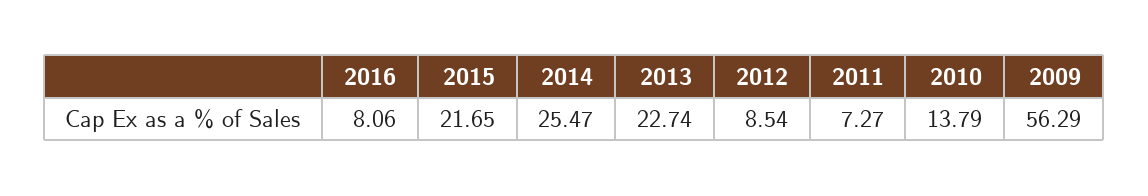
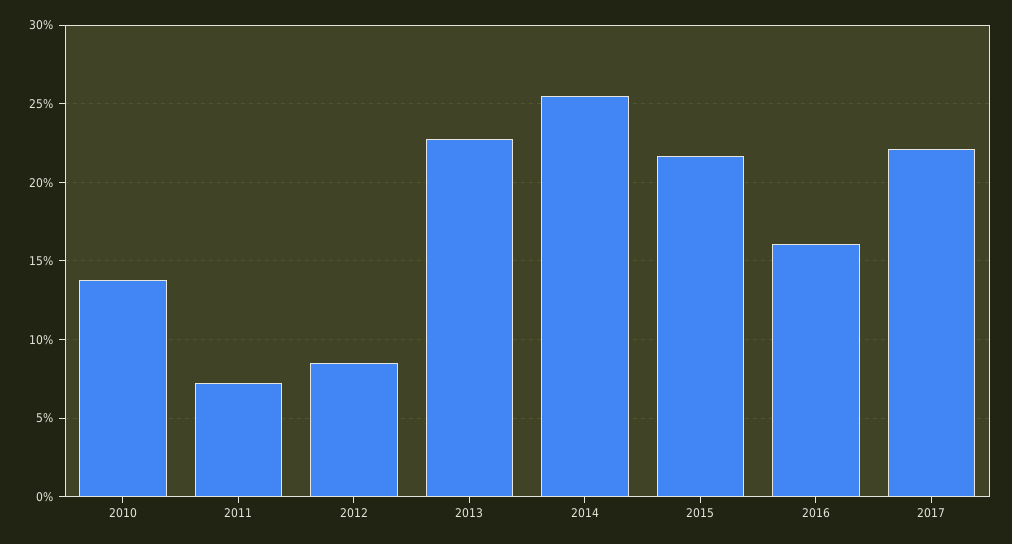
2016: 8.06 -> 16
2009: 56.29 -> none
2017: none -> 22

